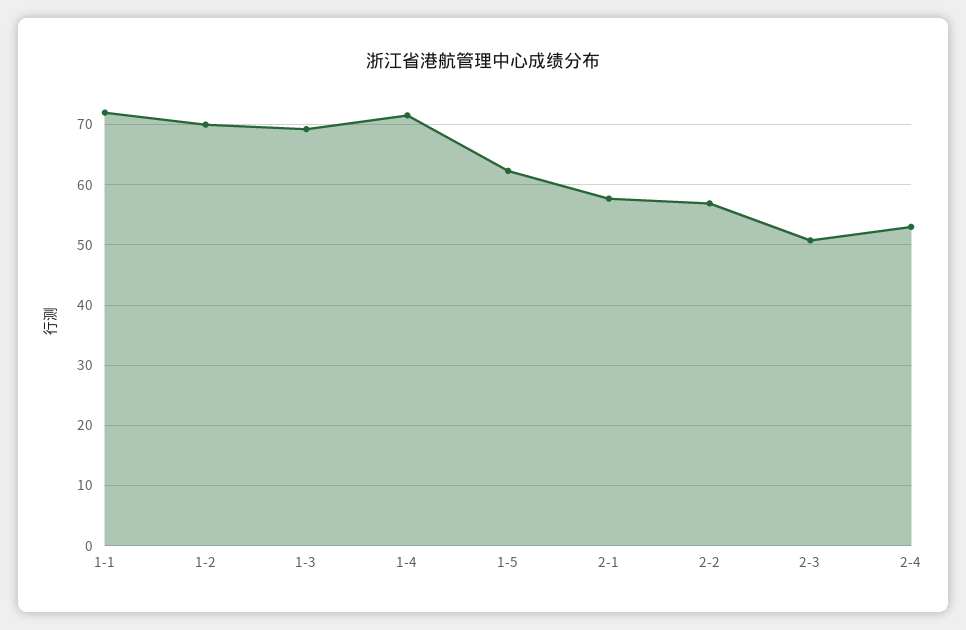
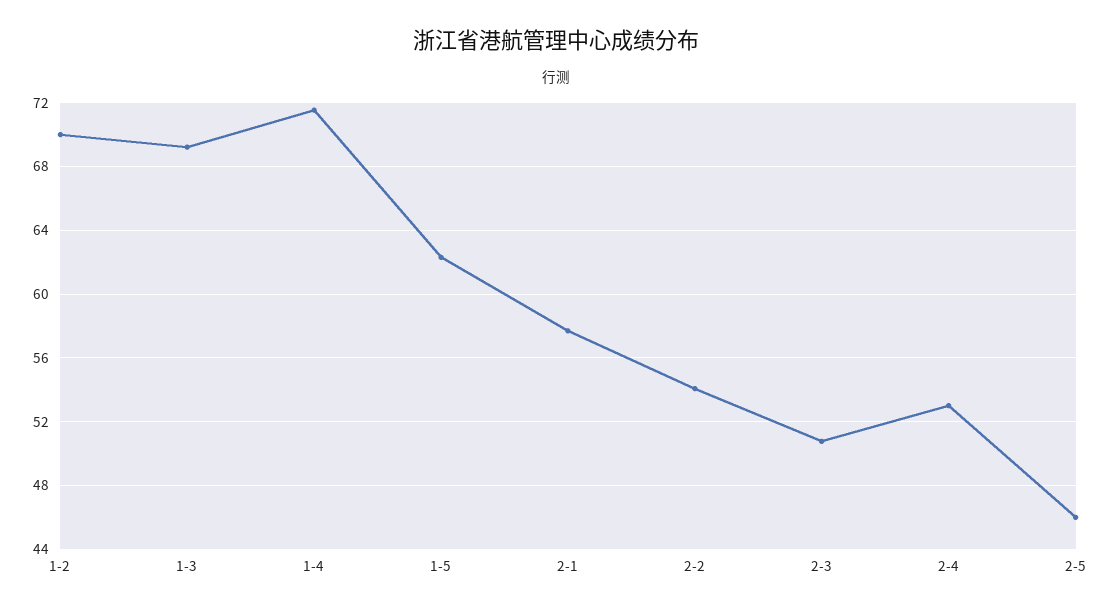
1-1: 72 -> none
2-2: 57 -> 54
2-5: none -> 46

